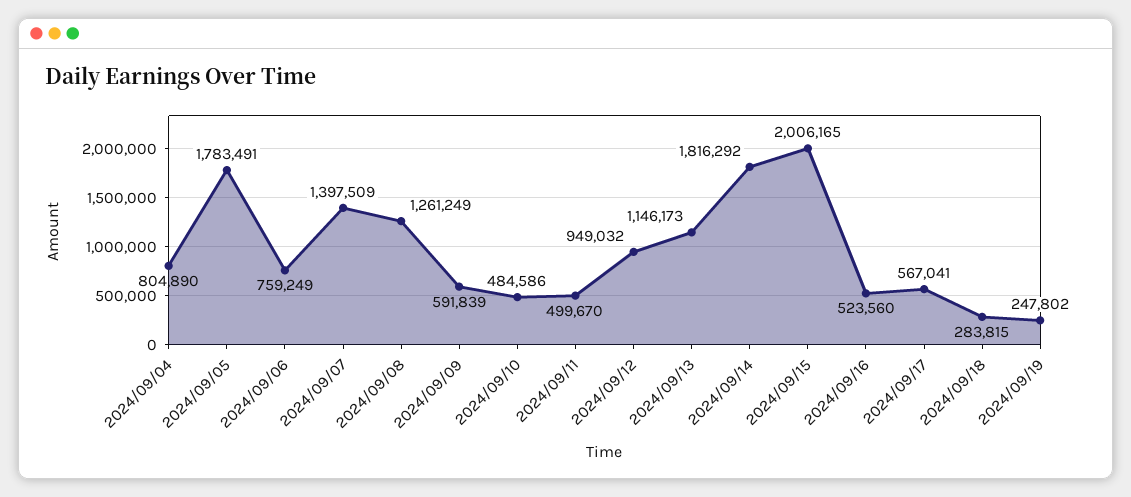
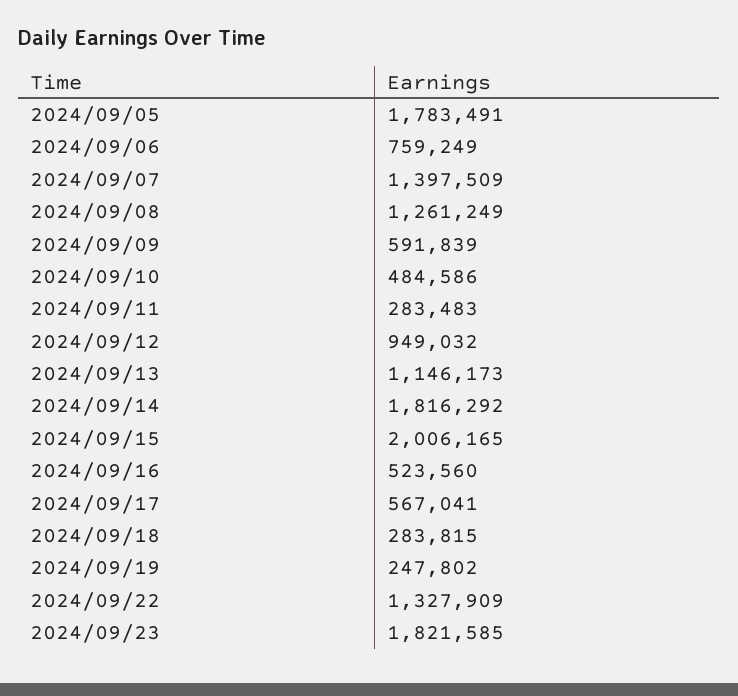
2024/09/04: 804890 -> none
2024/09/11: 499670 -> 283483
2024/09/22: none -> 1327909
2024/09/23: none -> 1821585

